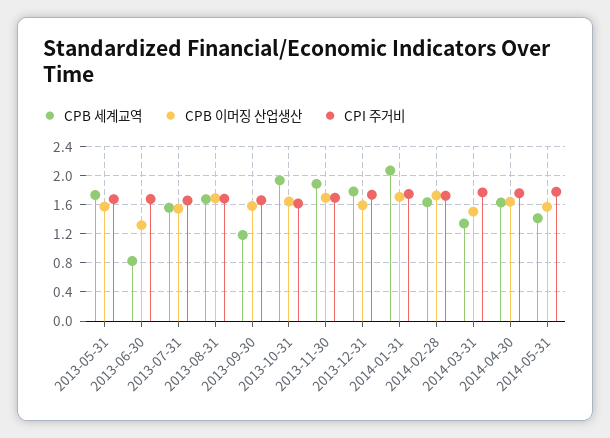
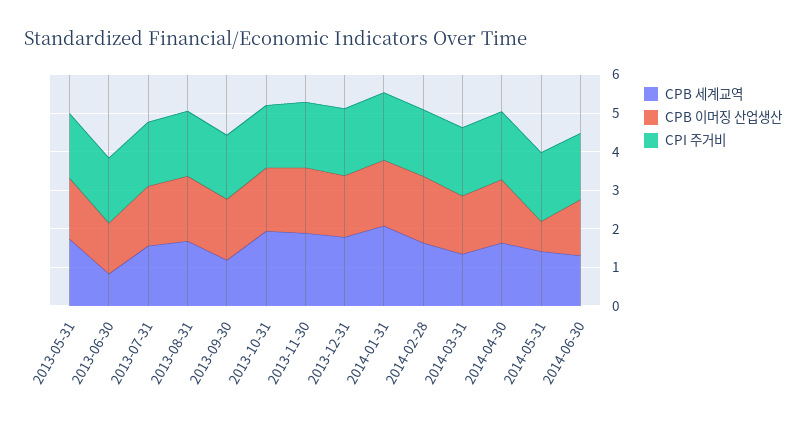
CPB 이머징 산업생산, 2014-05-31: 1.6 -> 0.75
CPB 세계교역, 2014-06-30: none -> 1.25
CPB 이머징 산업생산, 2014-06-30: none -> 1.5
CPI 주거비, 2014-06-30: none -> 1.75

